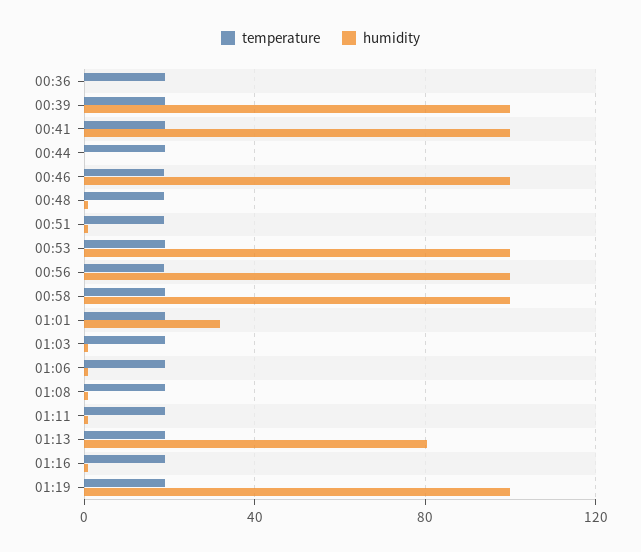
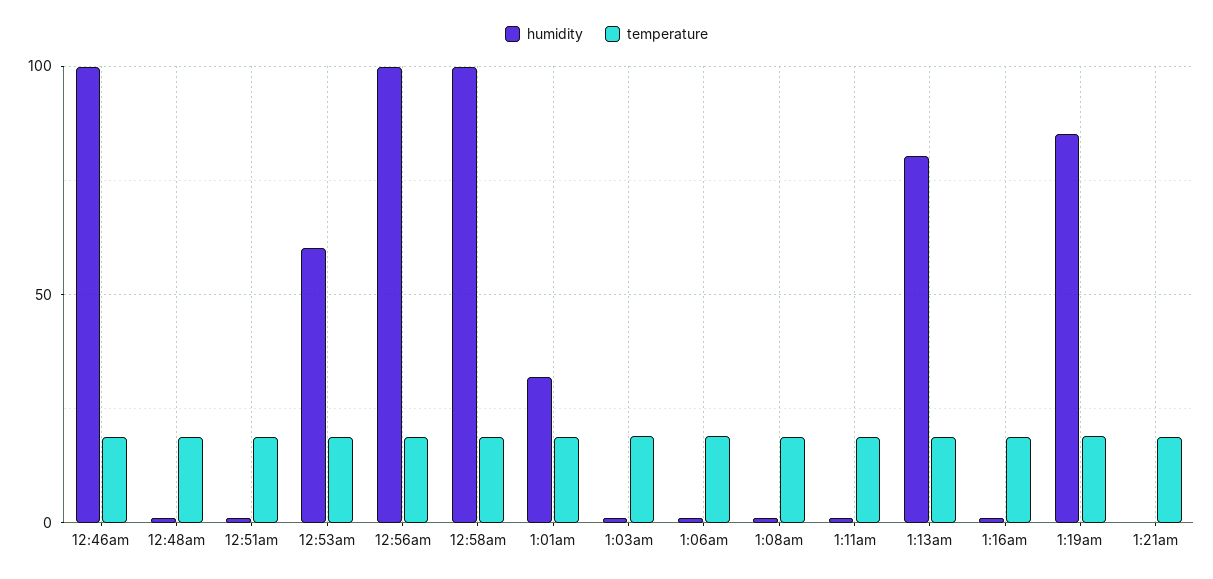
temperature, 00:36: 20 -> none
humidity, 00:36: 0 -> none
temperature, 00:39: 20 -> none
humidity, 00:39: 100 -> none
temperature, 00:41: 20 -> none
humidity, 00:41: 100 -> none
temperature, 00:44: 20 -> none
humidity, 00:44: 0 -> none
humidity, 00:53: 100 -> 60
humidity, 01:19: 100 -> 85
humidity, 1:21am: none -> 0
temperature, 1:21am: none -> 20

